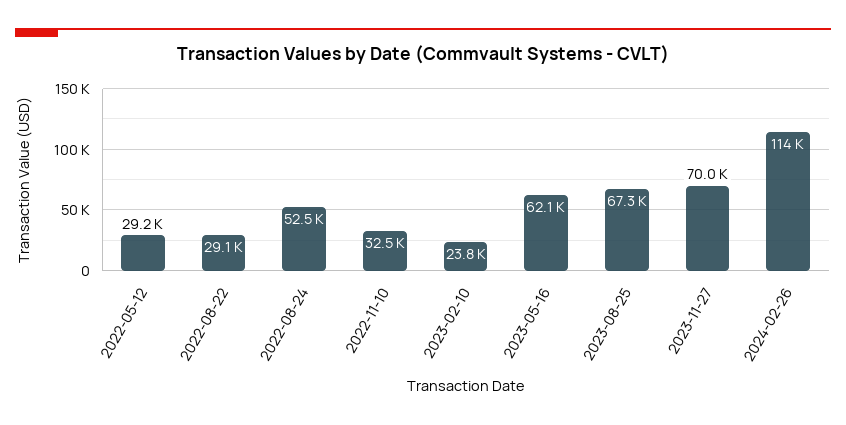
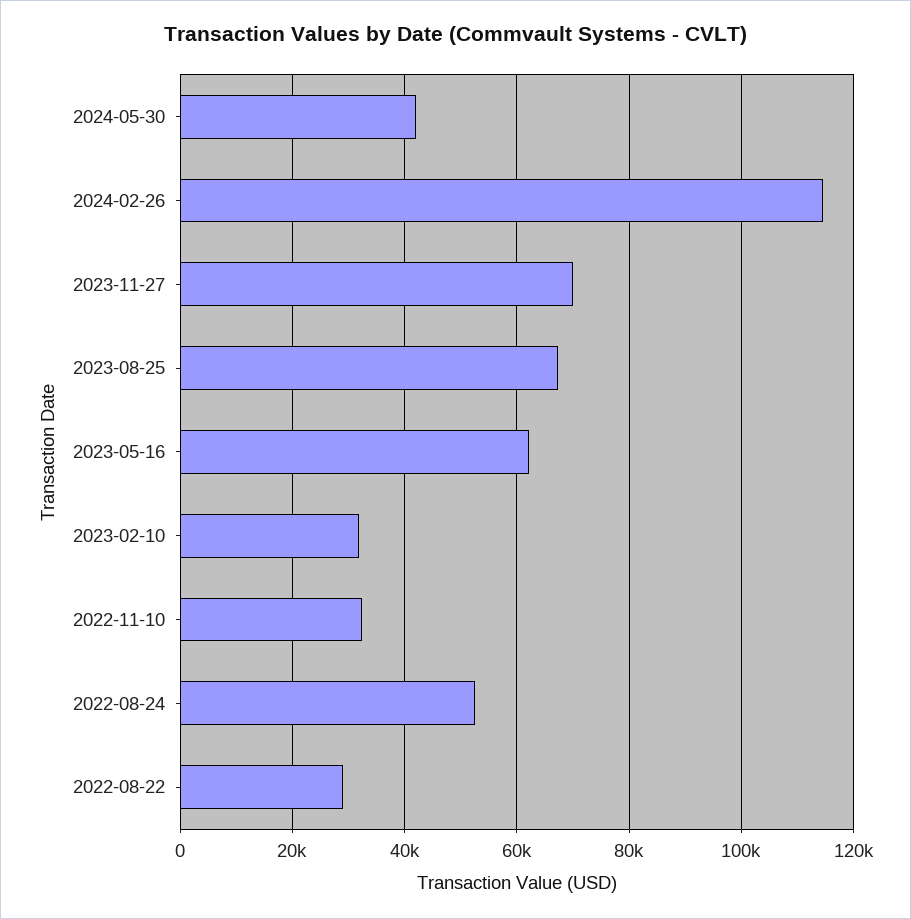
2022-05-12: 29200 -> none
2023-02-10: 23800 -> 32000
2024-05-30: none -> 42000

